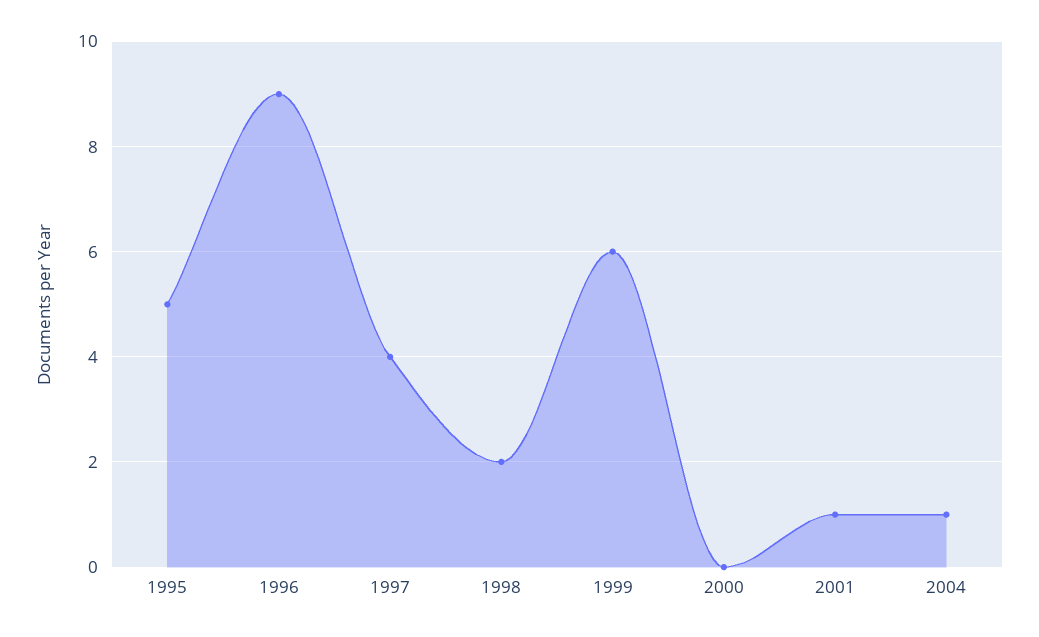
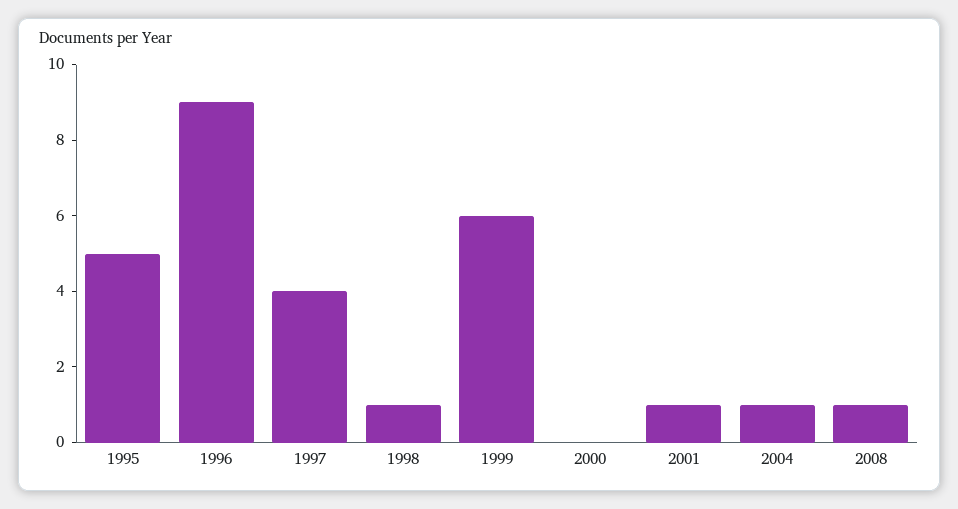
1998: 2 -> 1
2008: none -> 1

